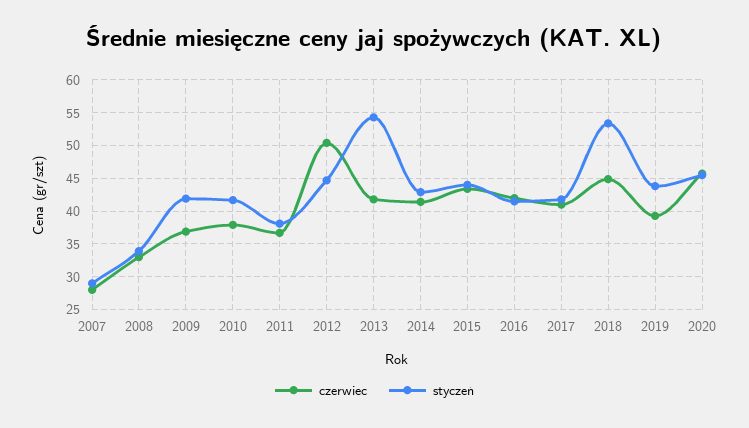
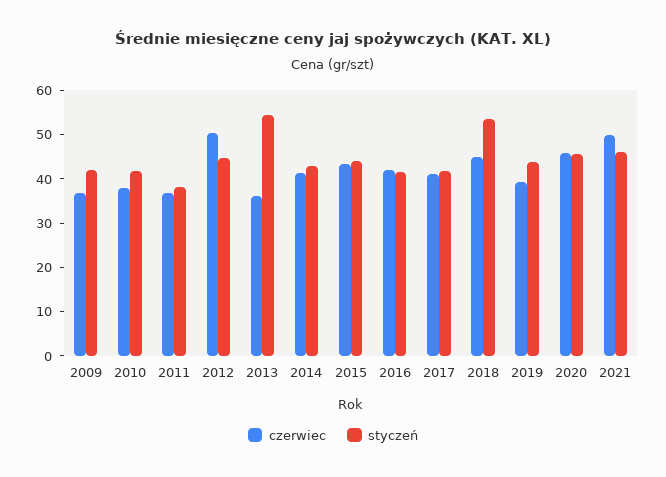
czerwiec, 2007: 28 -> none
styczeń, 2007: 29 -> none
czerwiec, 2008: 33 -> none
styczeń, 2008: 34 -> none
czerwiec, 2013: 42 -> 36
czerwiec, 2021: none -> 50
styczeń, 2021: none -> 46

